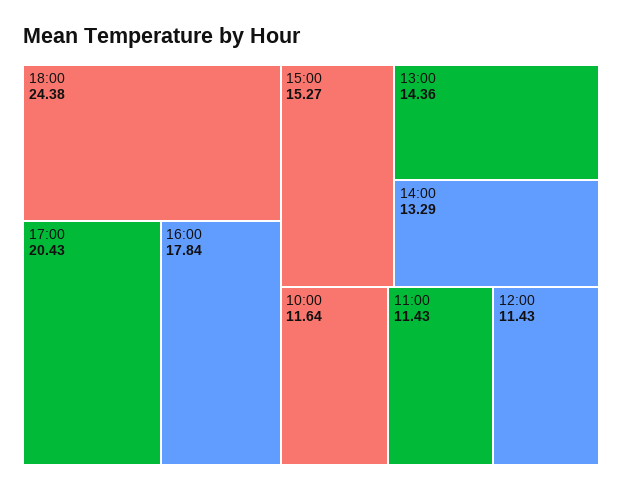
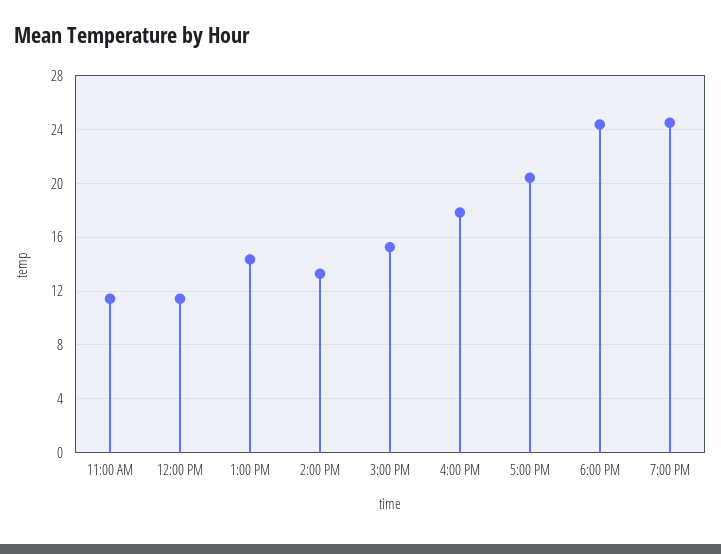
10:00: 11.64 -> none
7:00 PM: none -> 24.5

